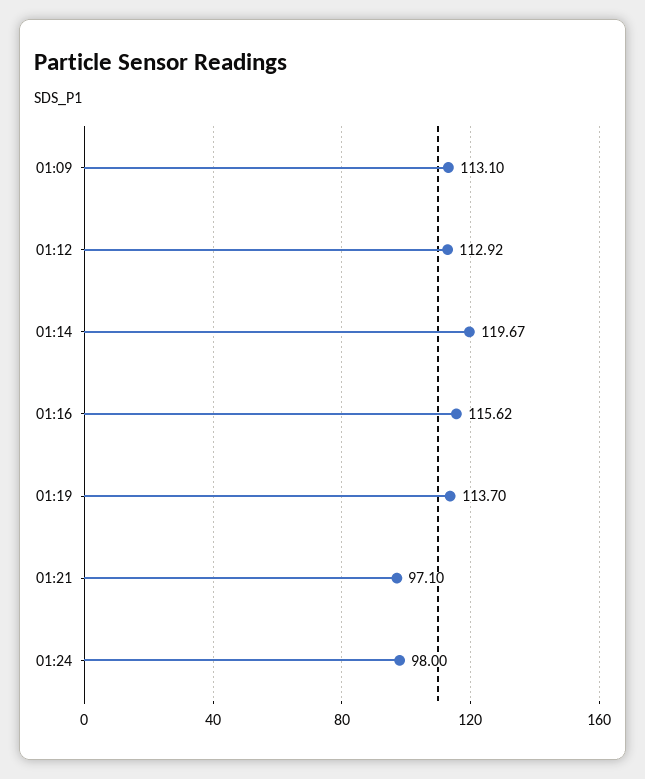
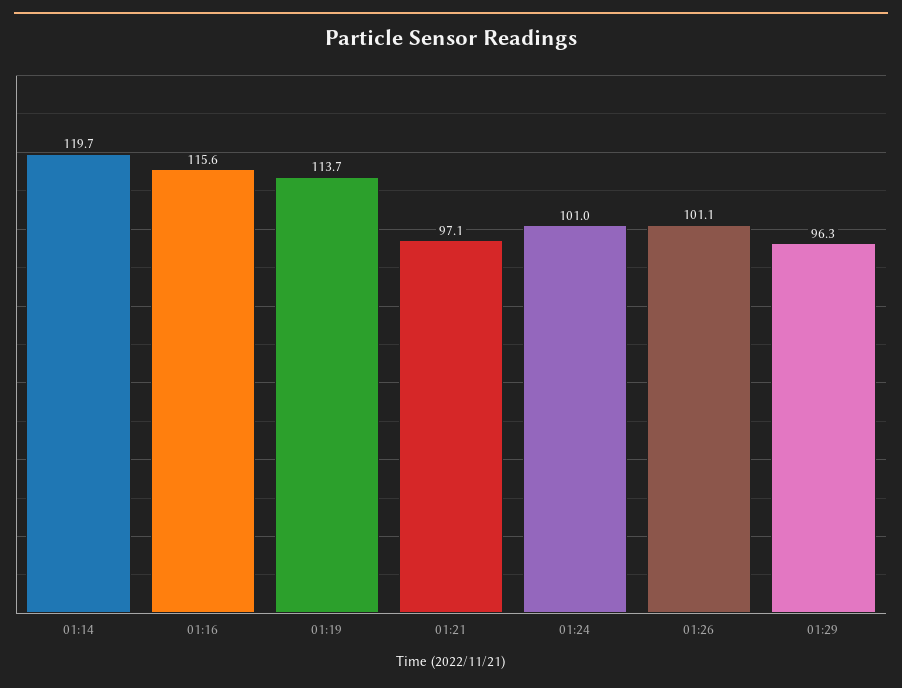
01:09: 113.1 -> none
01:12: 112.92 -> none
01:24: 98 -> 101
01:26: none -> 101.1
01:29: none -> 96.3

